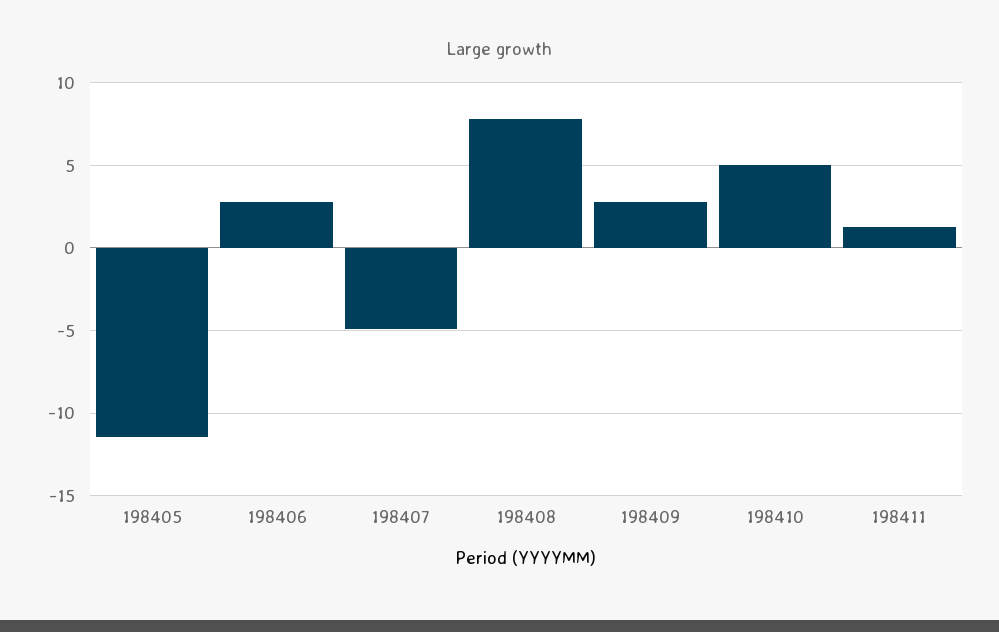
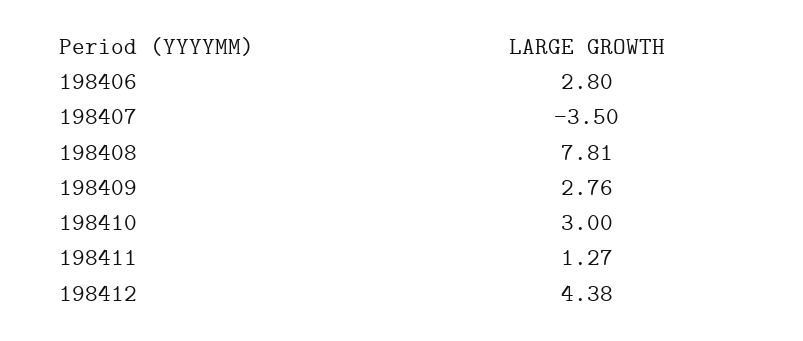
198405: -11.5 -> none
198407: -5 -> -3.5
198410: 5 -> 3
198412: none -> 4.38

